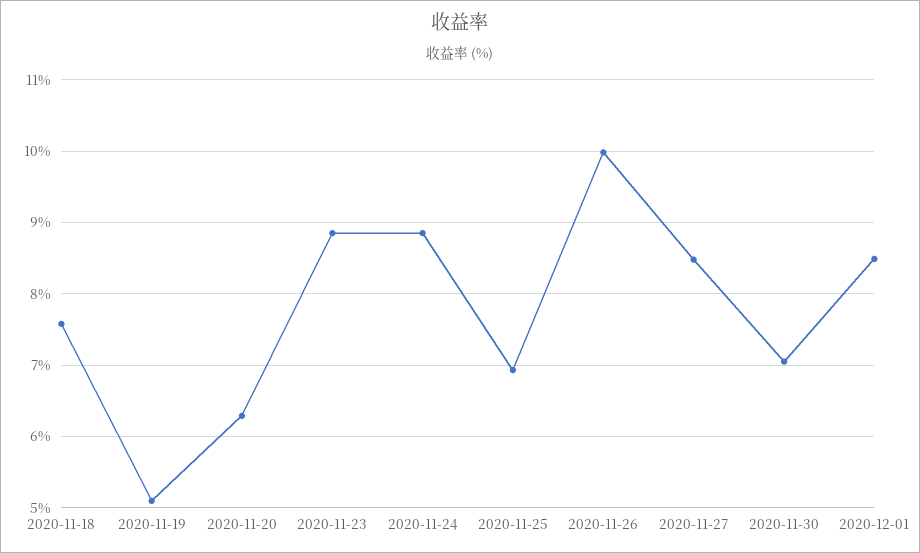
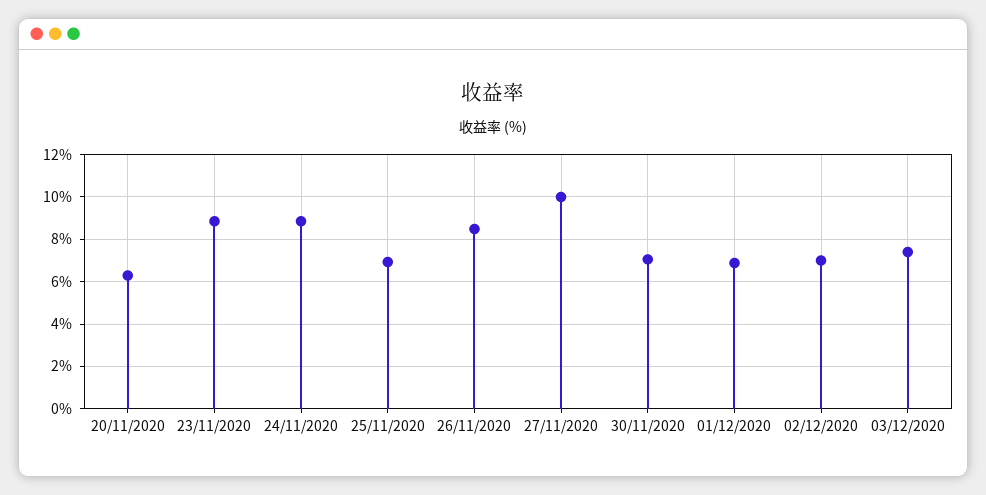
2020-11-18: 7.6 -> none
2020-11-19: 5.1 -> none
2020-11-26: 10 -> 8.5
2020-11-27: 8.5 -> 10
2020-12-01: 8.5 -> 7
02/12/2020: none -> 7
03/12/2020: none -> 7.5

